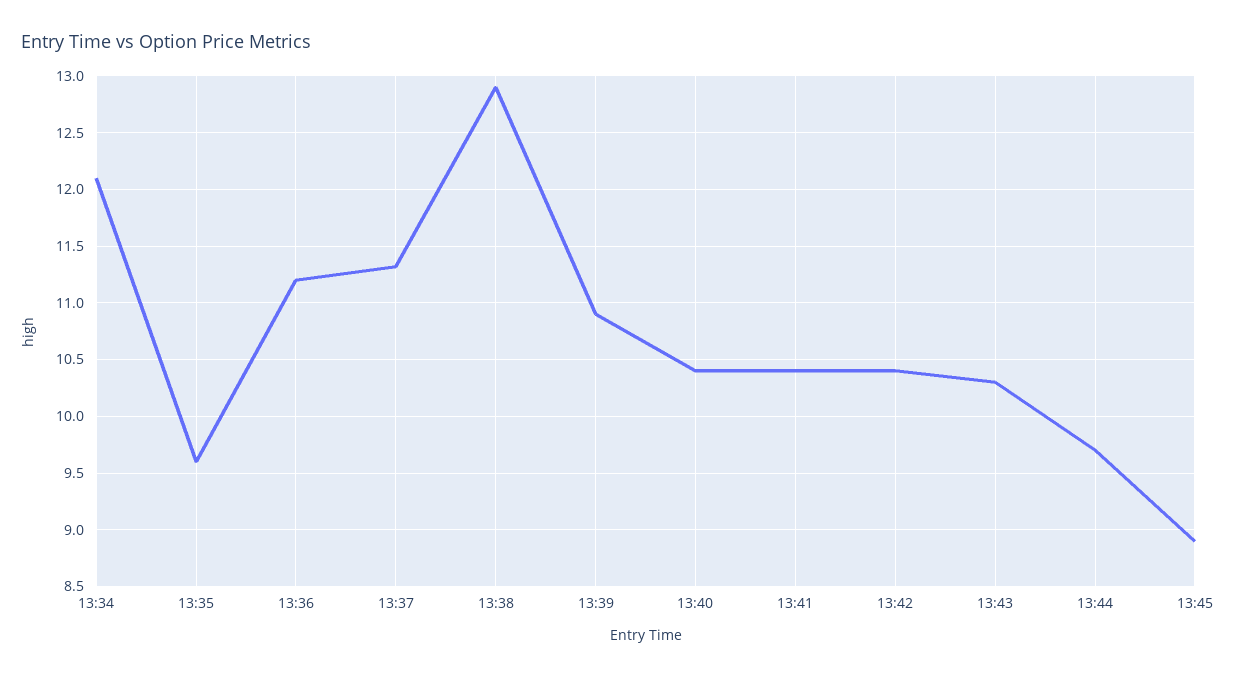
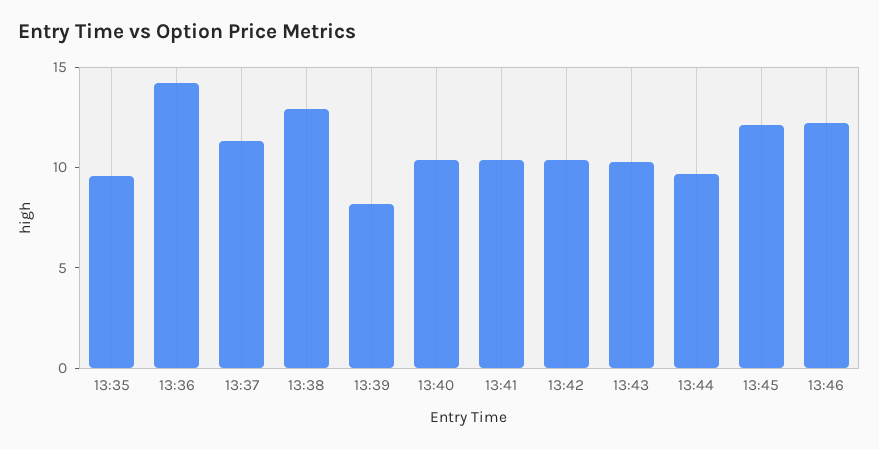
13:34: 12.1 -> none
13:36: 11.2 -> 14
13:39: 10.9 -> 8
13:45: 8.9 -> 12
13:46: none -> 12

